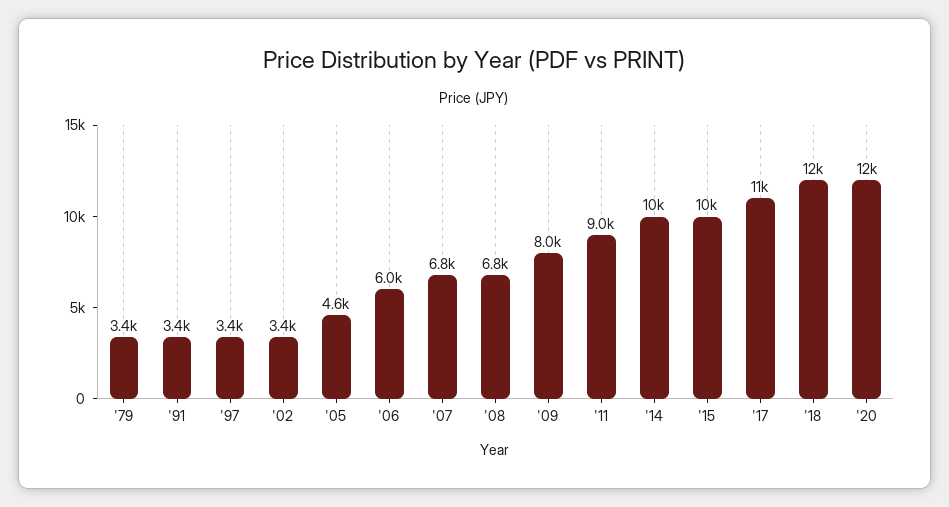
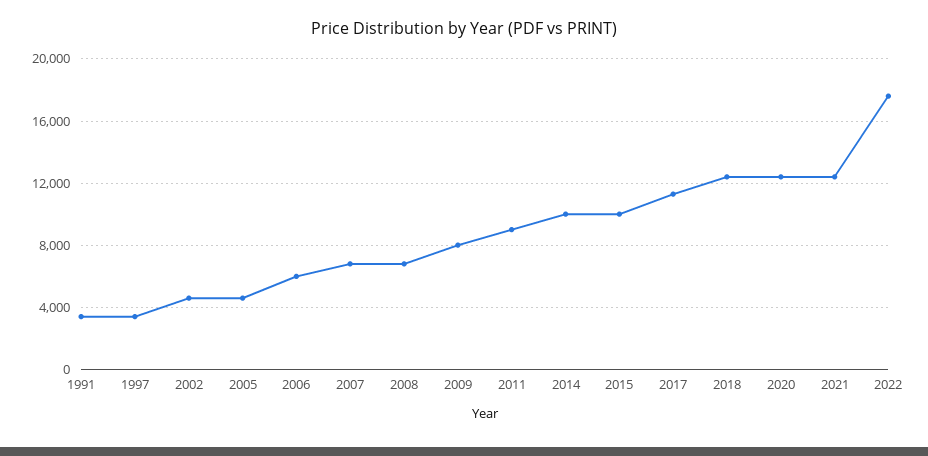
'79: 3400 -> none
'02: 3400 -> 4500
2021: none -> 12500
2022: none -> 17500

